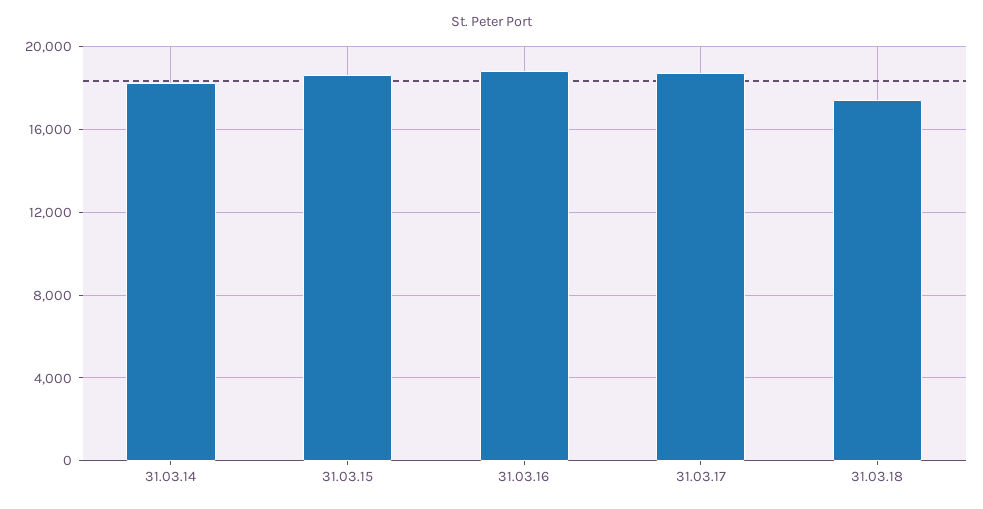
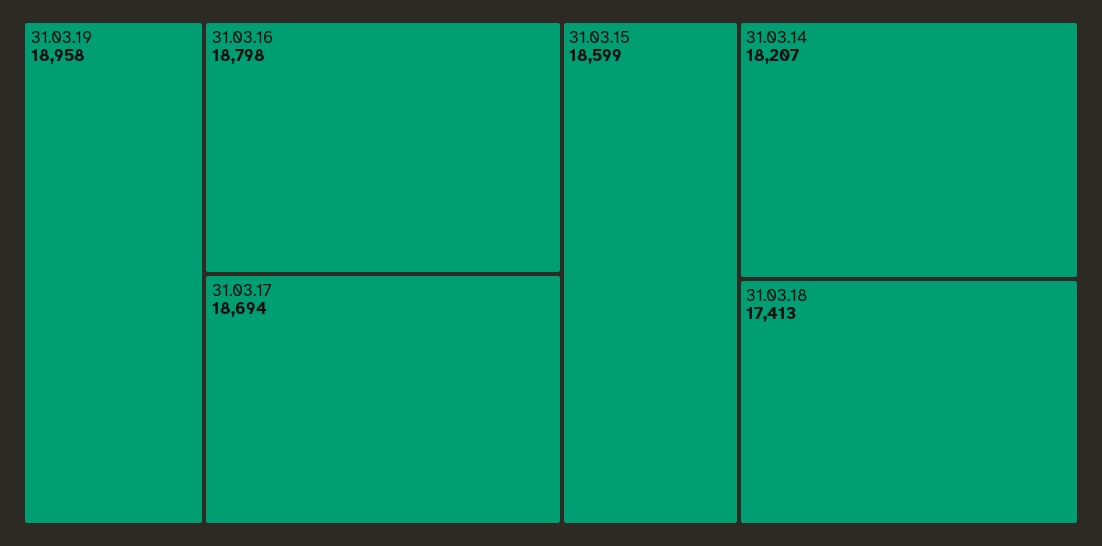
31.03.19: none -> 18958

